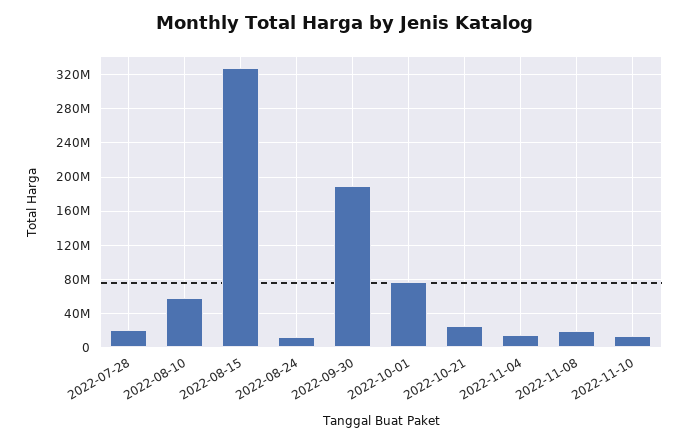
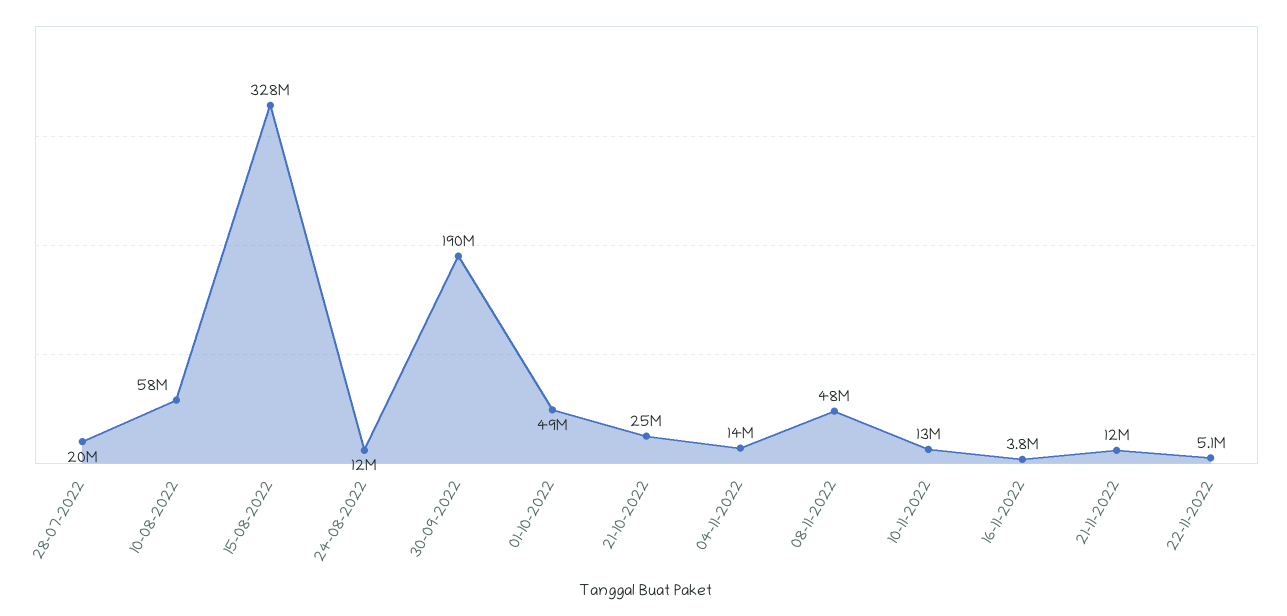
2022-10-01: 80000000 -> 49000000
2022-11-08: 20000000 -> 48000000
16-11-2022: none -> 3800000
21-11-2022: none -> 12000000
22-11-2022: none -> 5100000

